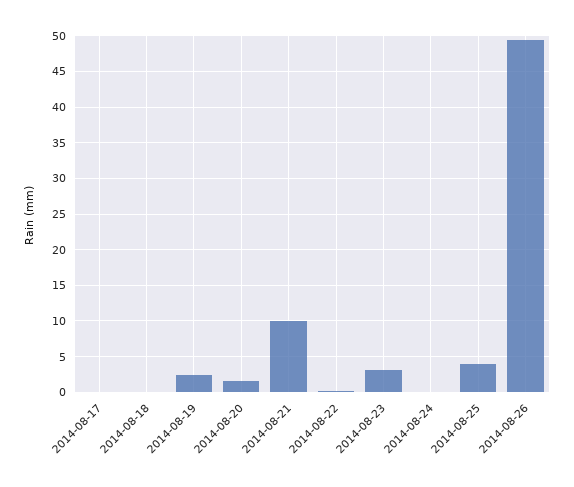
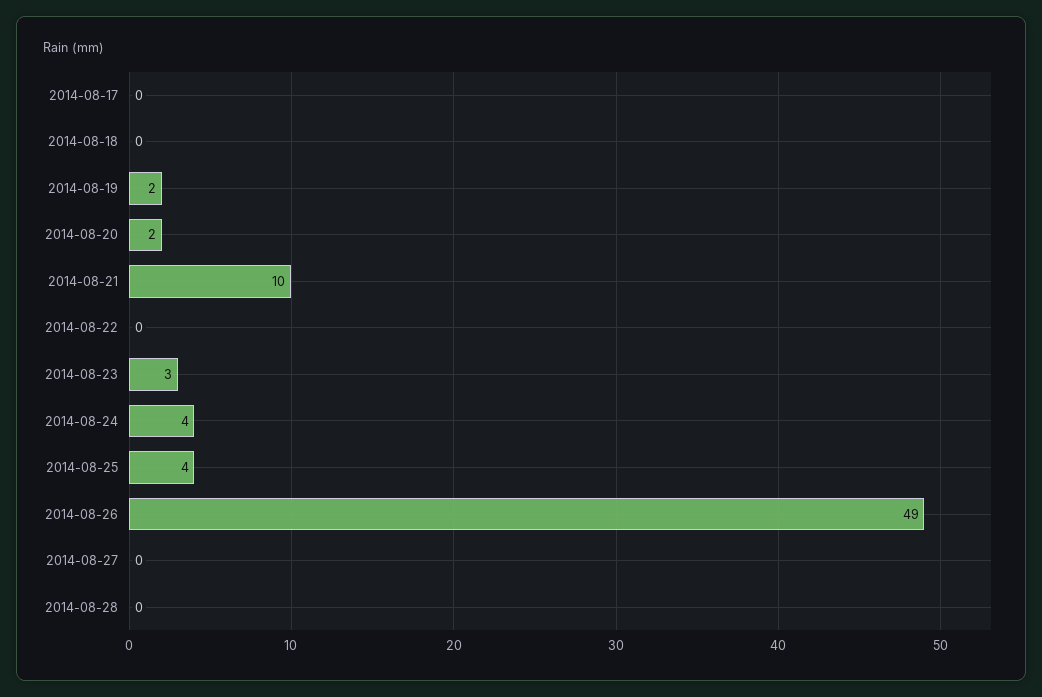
2014-08-24: 0 -> 4
2014-08-27: none -> 0
2014-08-28: none -> 0

